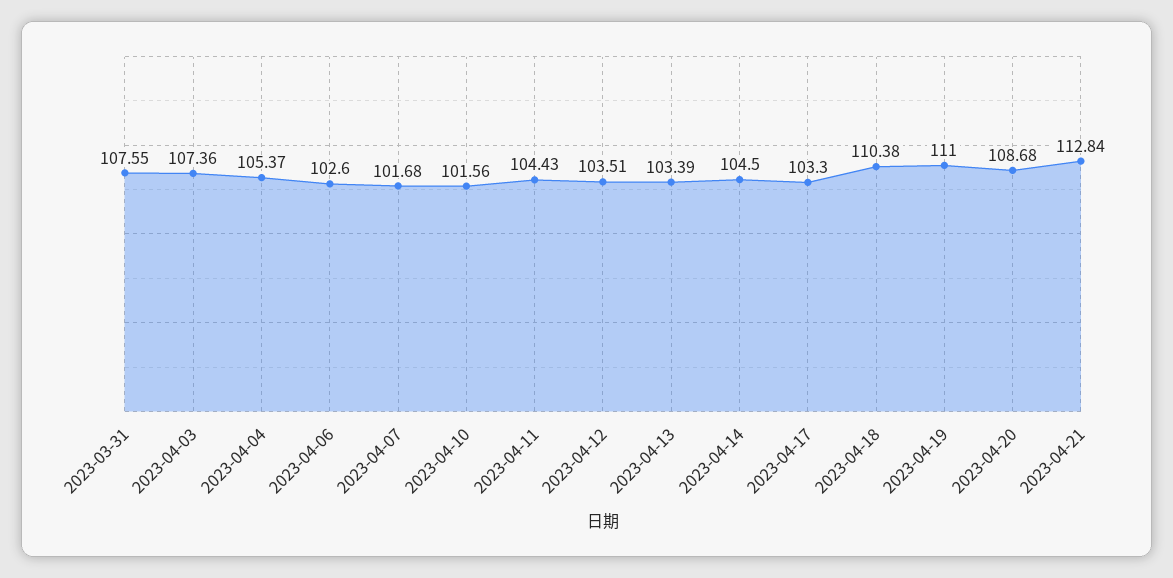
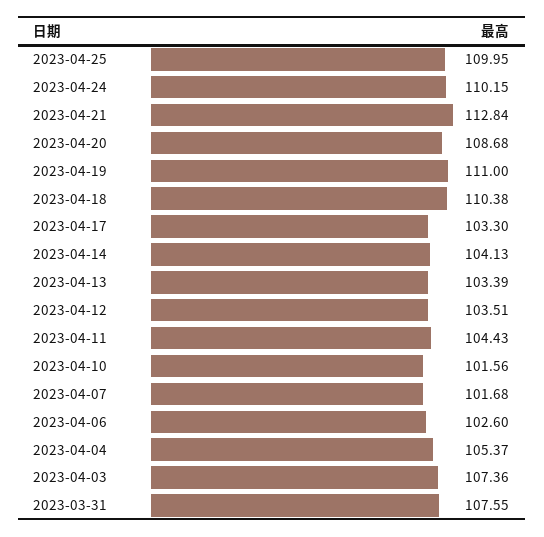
2023-04-14: 104.5 -> 104.13
2023-04-25: none -> 109.95
2023-04-24: none -> 110.15

